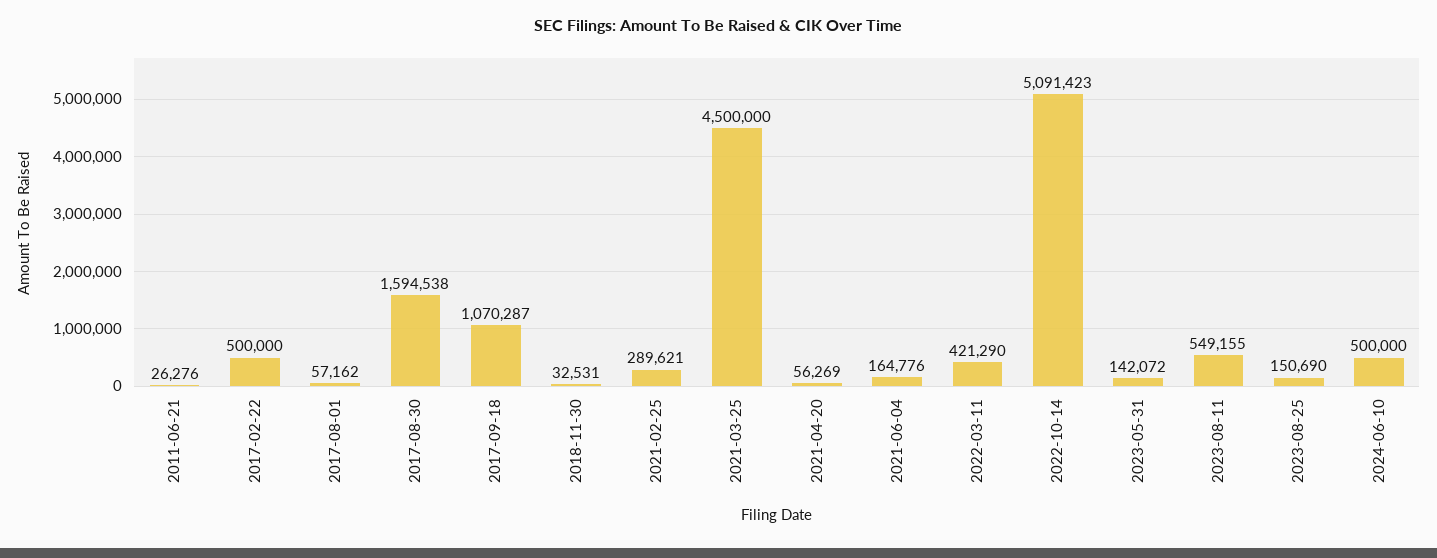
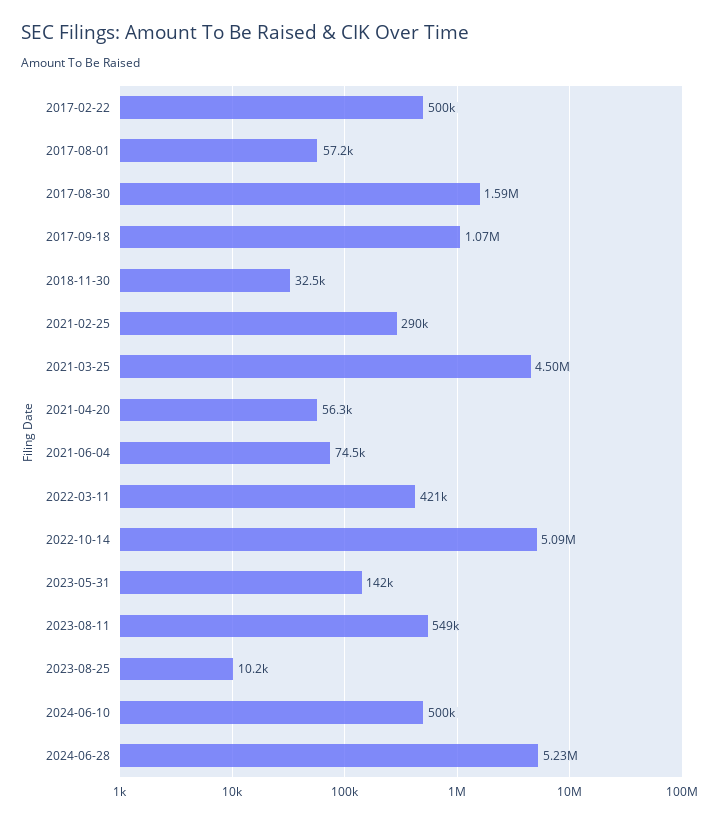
2011-06-21: 26276 -> none
2021-06-04: 164776 -> 74500
2023-08-25: 150690 -> 10200
2024-06-28: none -> 5230000

